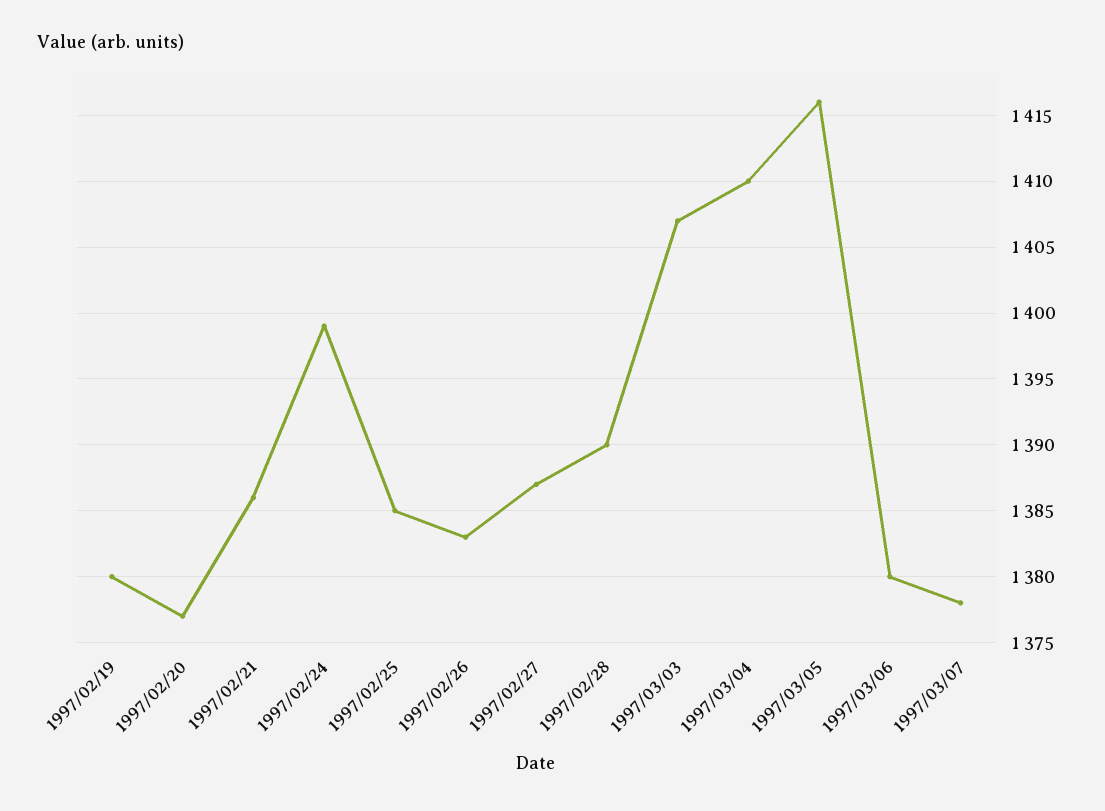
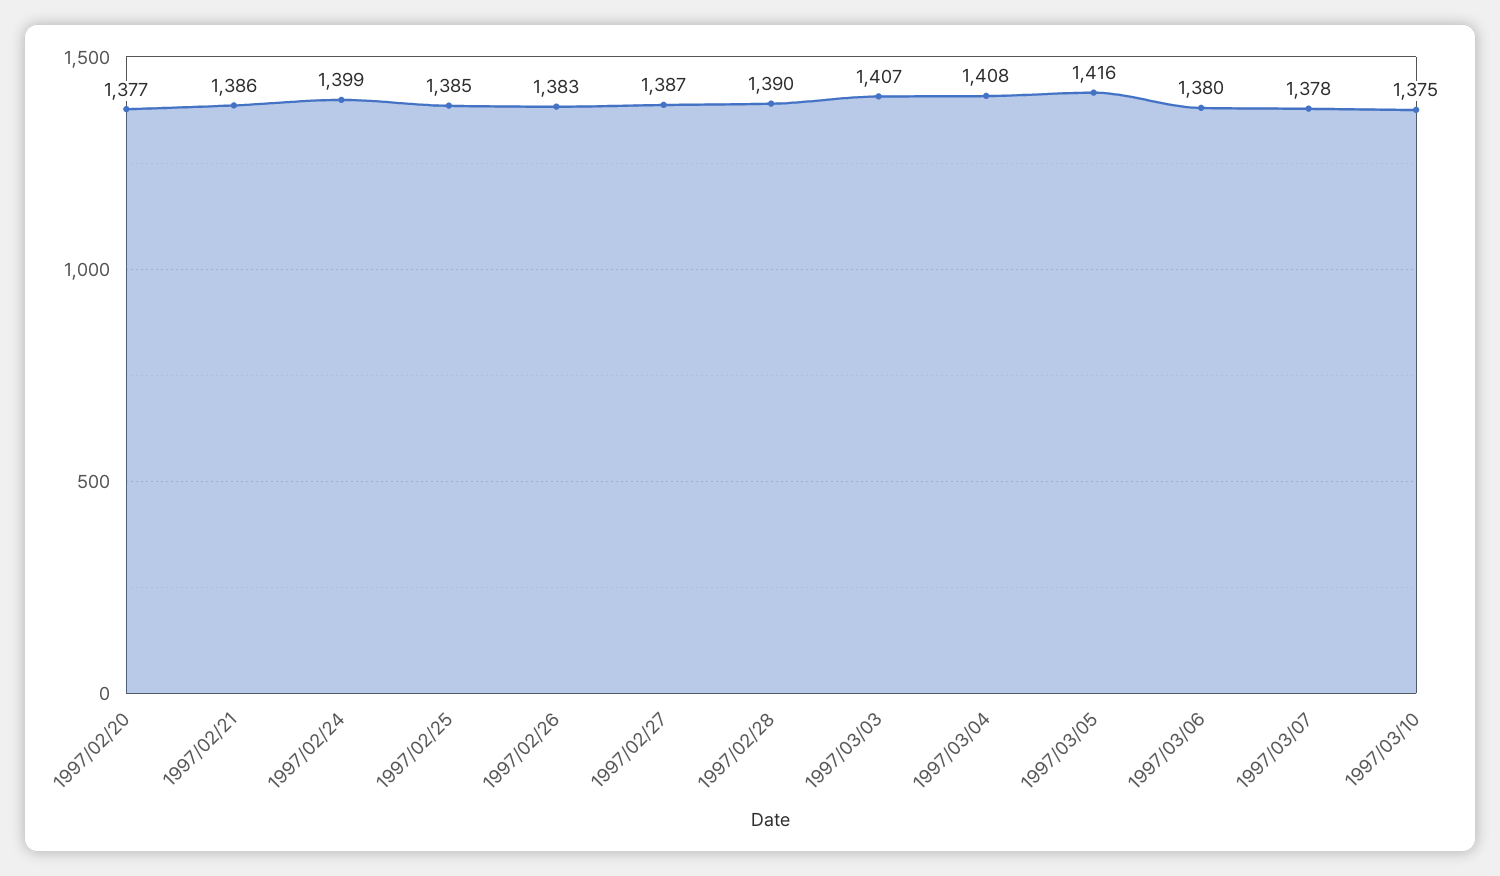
1997/02/19: 1380 -> none
1997/03/04: 1410 -> 1408
1997/03/10: none -> 1375

